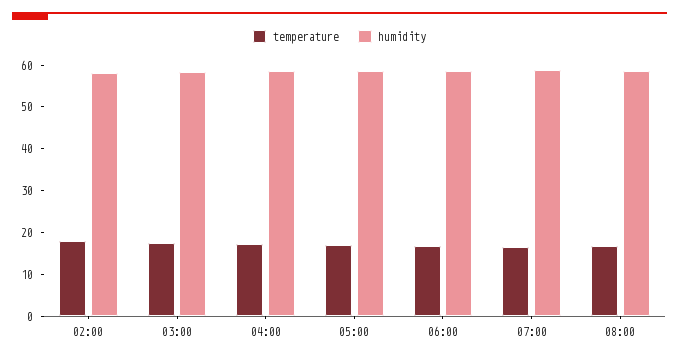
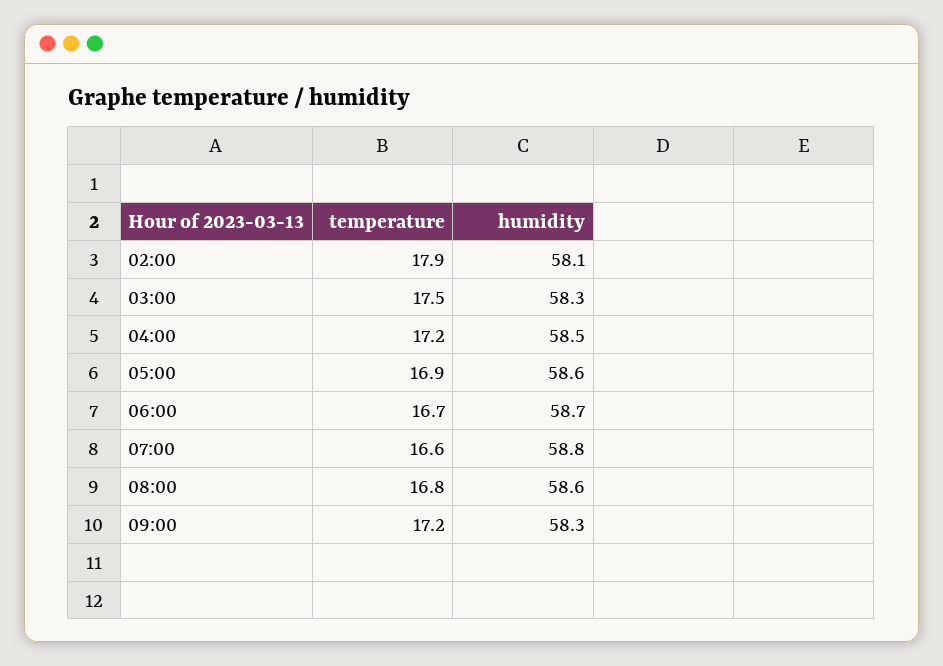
temperature, 09:00: none -> 17.2
humidity, 09:00: none -> 58.3

